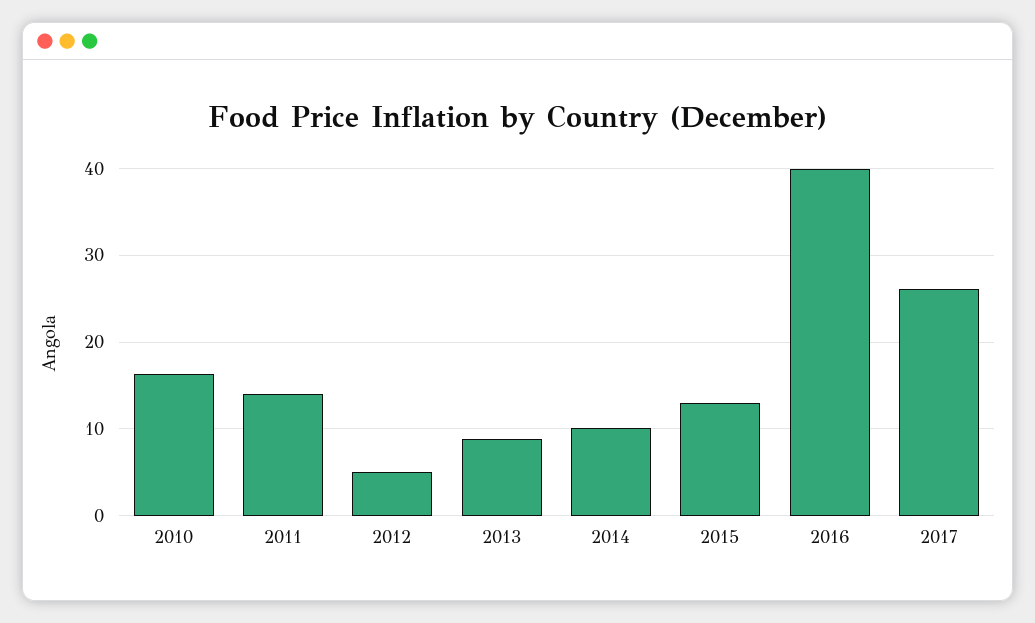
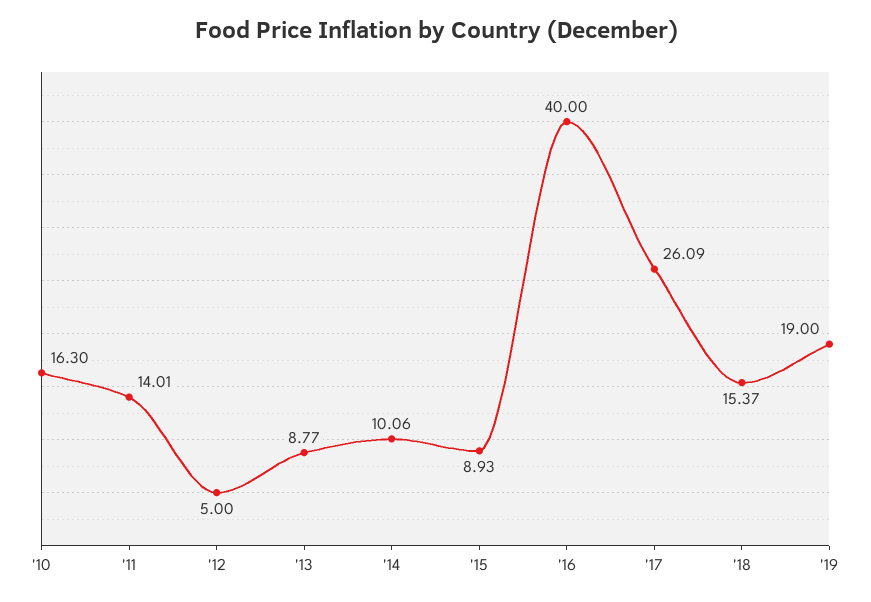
2015: 13 -> 8.93
'18: none -> 15.37
'19: none -> 19

